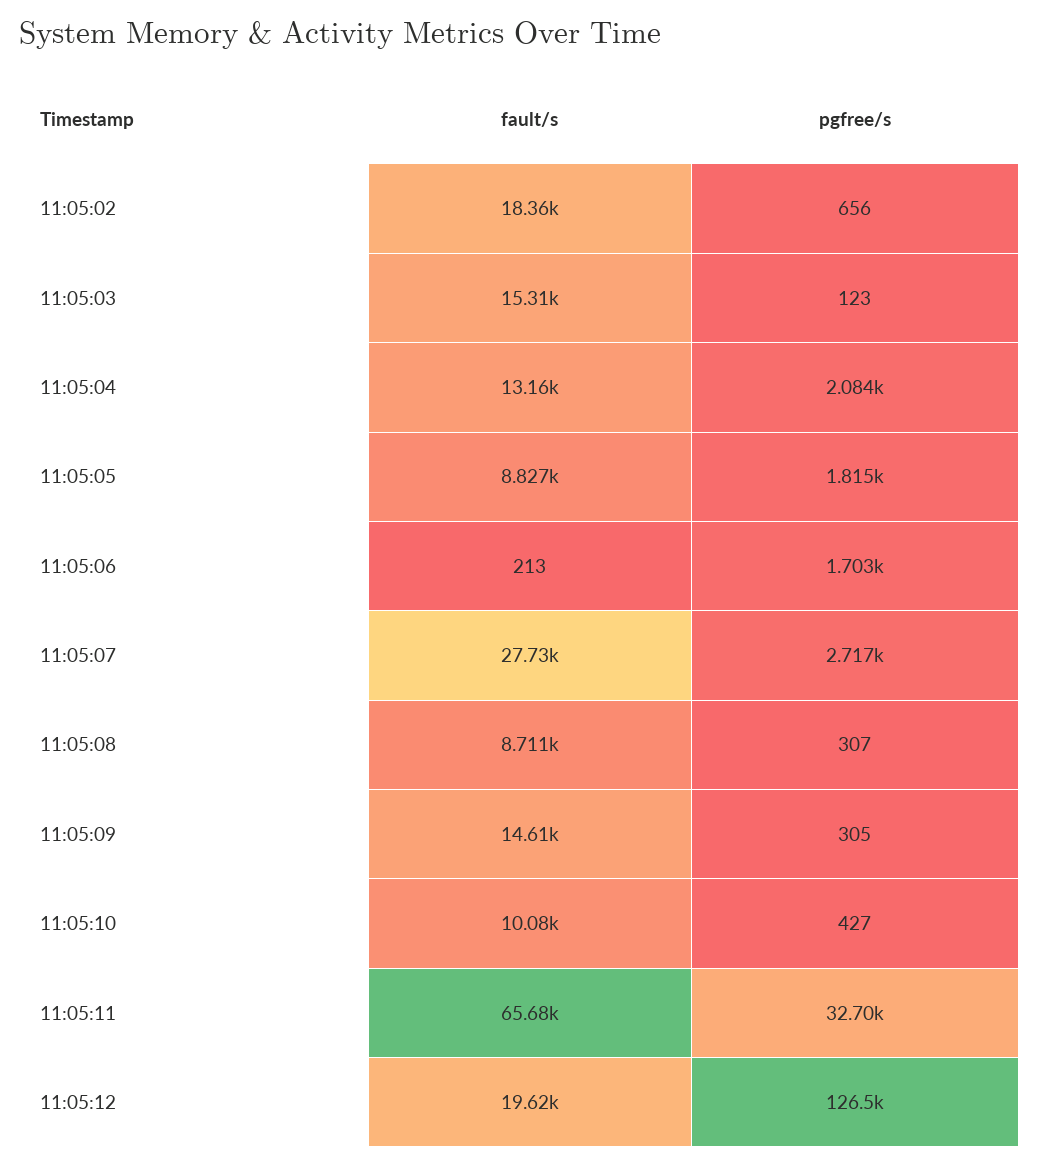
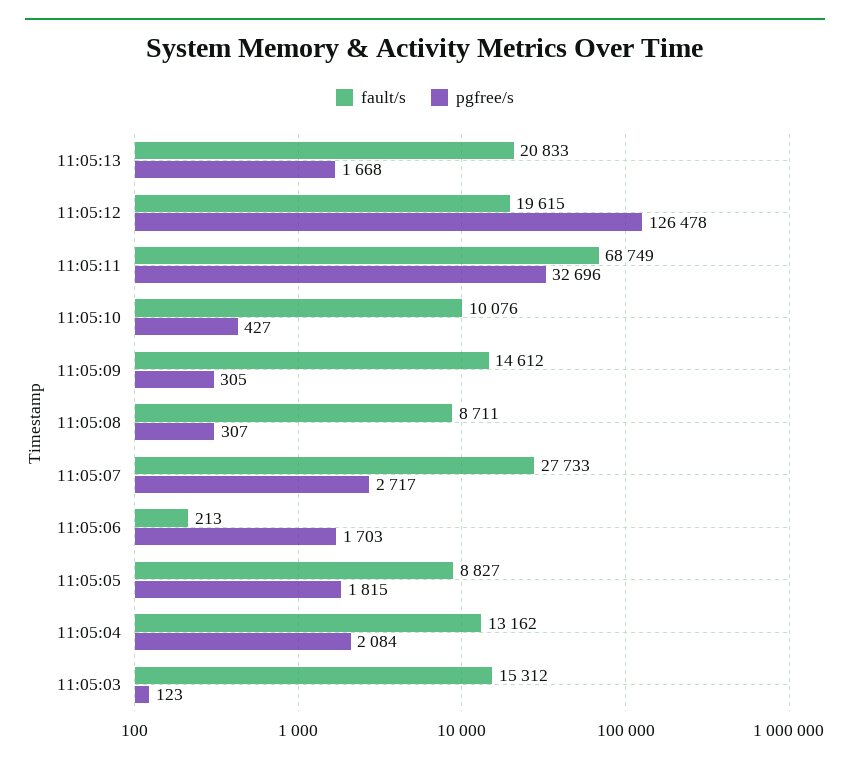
fault/s, 11:05:02: 18360 -> none
pgfree/s, 11:05:02: 656 -> none
fault/s, 11:05:11: 65680 -> 68749
fault/s, 11:05:13: none -> 20833
pgfree/s, 11:05:13: none -> 1668

